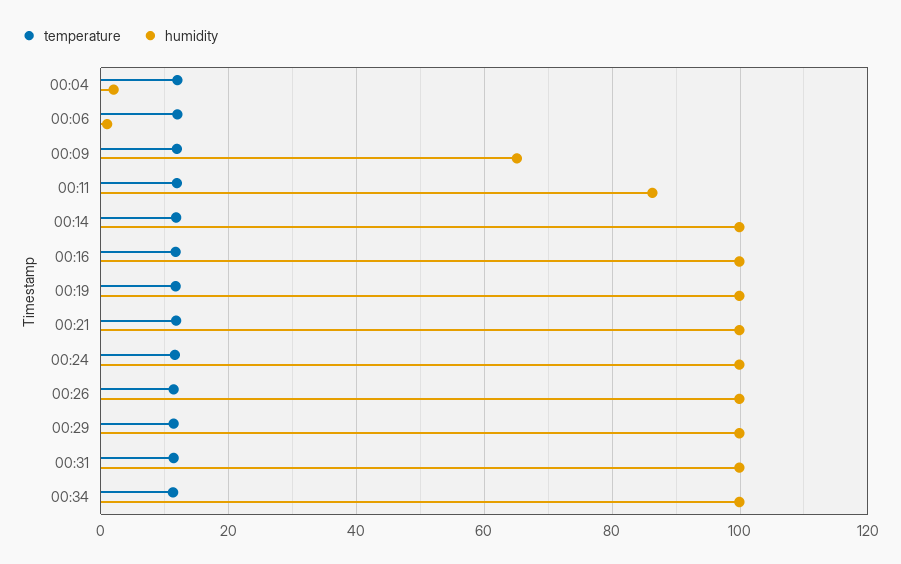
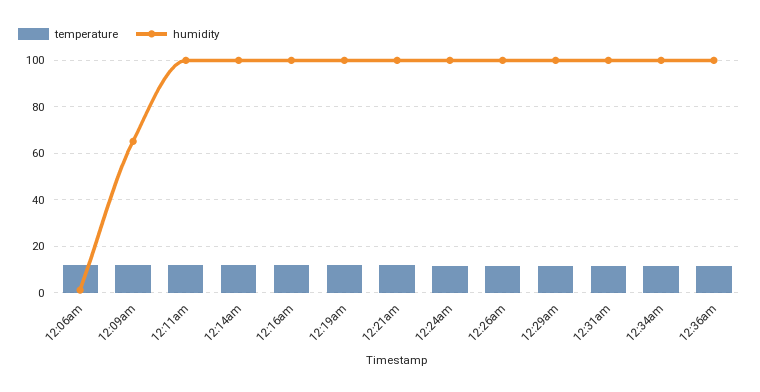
temperature, 00:04: 12 -> none
humidity, 00:04: 2 -> none
humidity, 00:11: 86 -> 100
temperature, 12:36am: none -> 10
humidity, 12:36am: none -> 100

